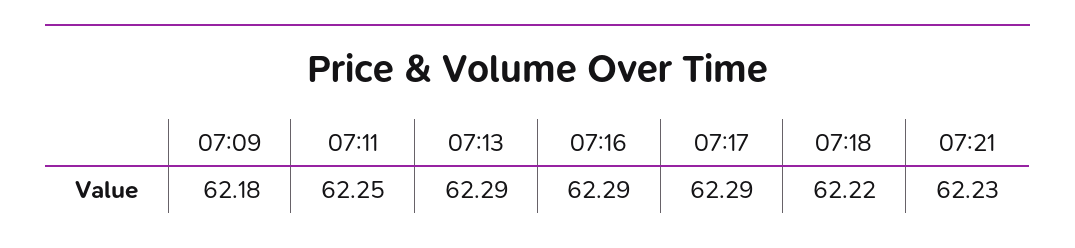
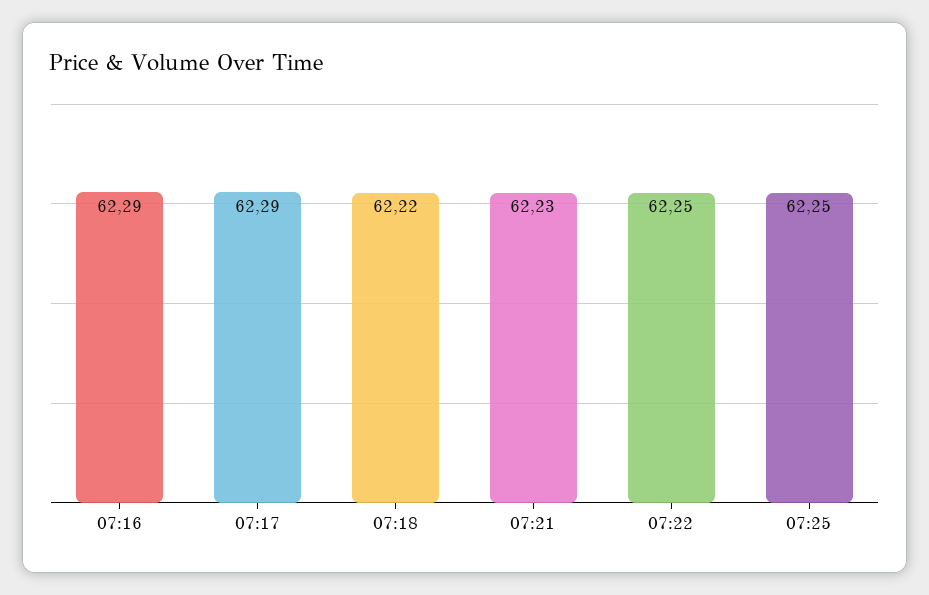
07:09: 62.18 -> none
07:11: 62.25 -> none
07:13: 62.29 -> none
07:22: none -> 62.25
07:25: none -> 62.25

